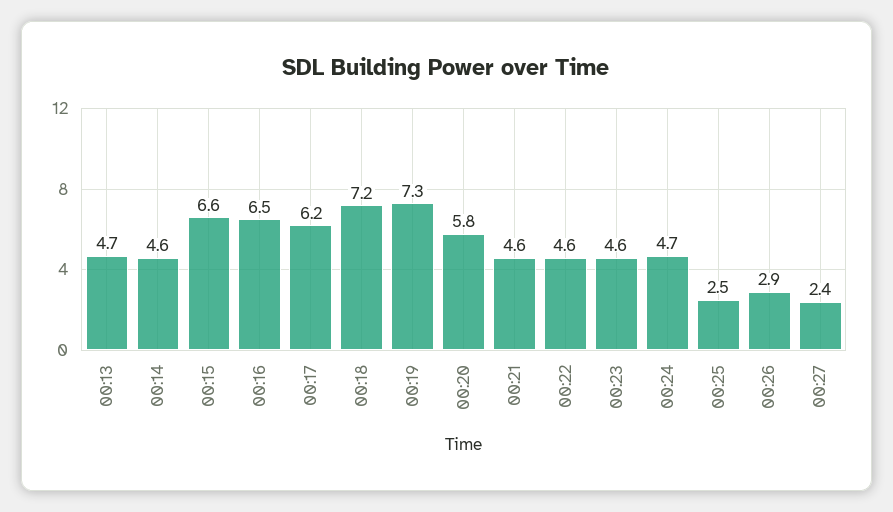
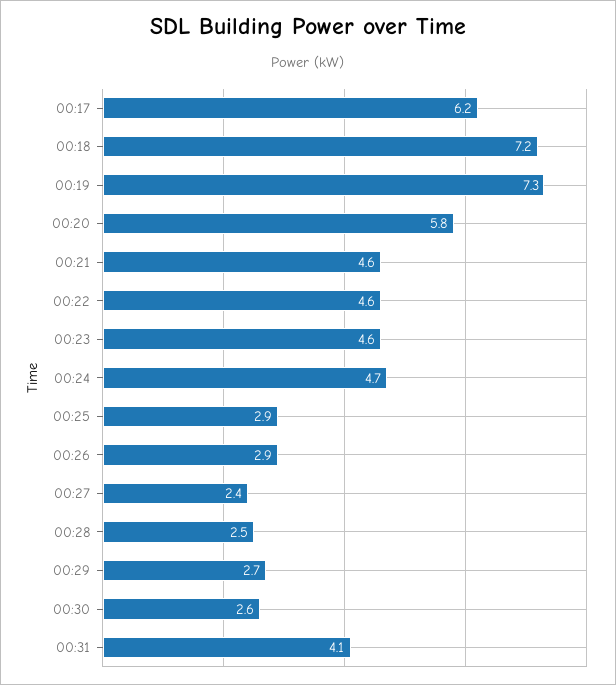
00:13: 4.7 -> none
00:14: 4.6 -> none
00:15: 6.6 -> none
00:16: 6.5 -> none
00:25: 2.5 -> 2.9
00:28: none -> 2.5
00:29: none -> 2.7
00:30: none -> 2.6
00:31: none -> 4.1

